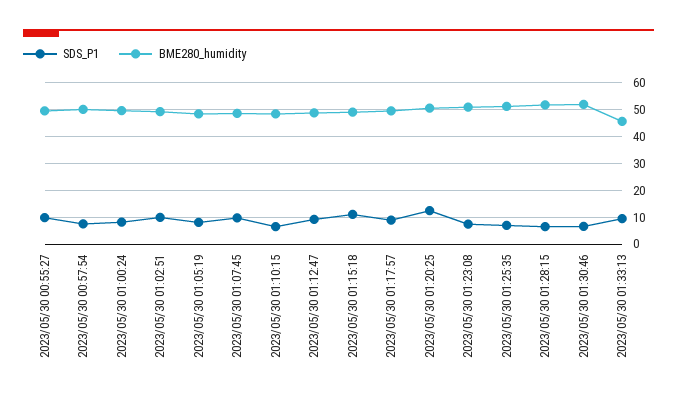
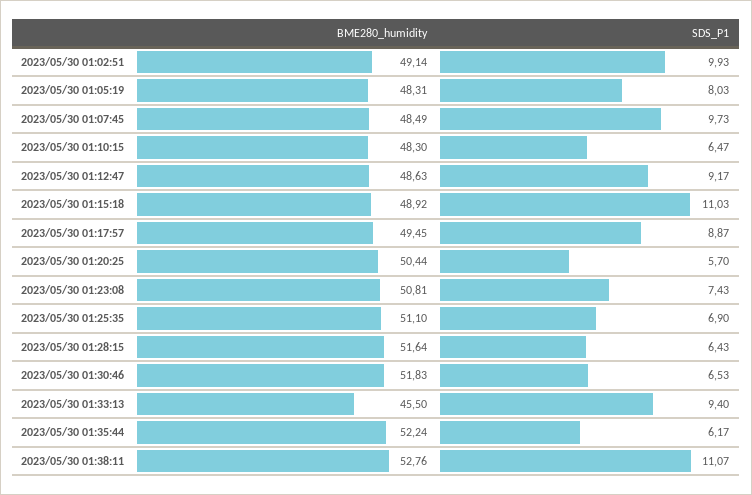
SDS_P1, 2023/05/30 00:55:27: 10 -> none
BME280_humidity, 2023/05/30 00:55:27: 50 -> none
SDS_P1, 2023/05/30 00:57:54: 7.5 -> none
BME280_humidity, 2023/05/30 00:57:54: 50 -> none
SDS_P1, 2023/05/30 01:00:24: 7.5 -> none
BME280_humidity, 2023/05/30 01:00:24: 50 -> none
SDS_P1, 2023/05/30 01:20:25: 12.5 -> 5.7
BME280_humidity, 2023/05/30 01:35:44: none -> 52.24
SDS_P1, 2023/05/30 01:35:44: none -> 6.17
BME280_humidity, 2023/05/30 01:38:11: none -> 52.76
SDS_P1, 2023/05/30 01:38:11: none -> 11.07

